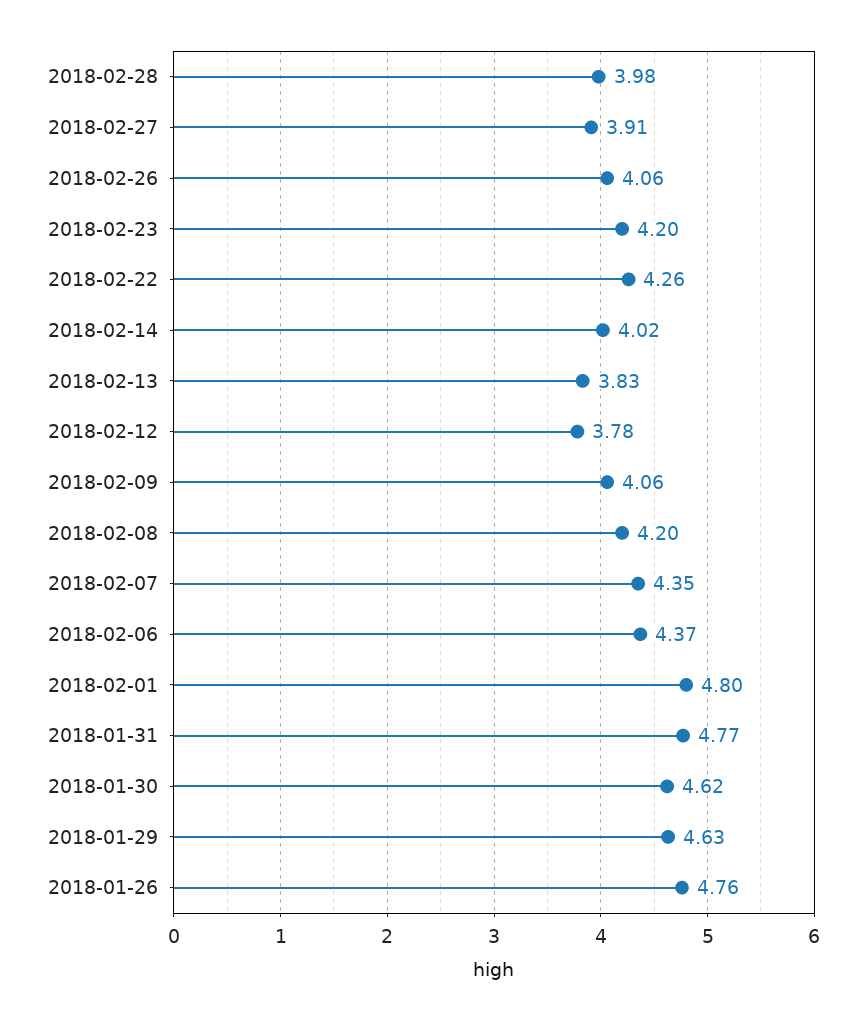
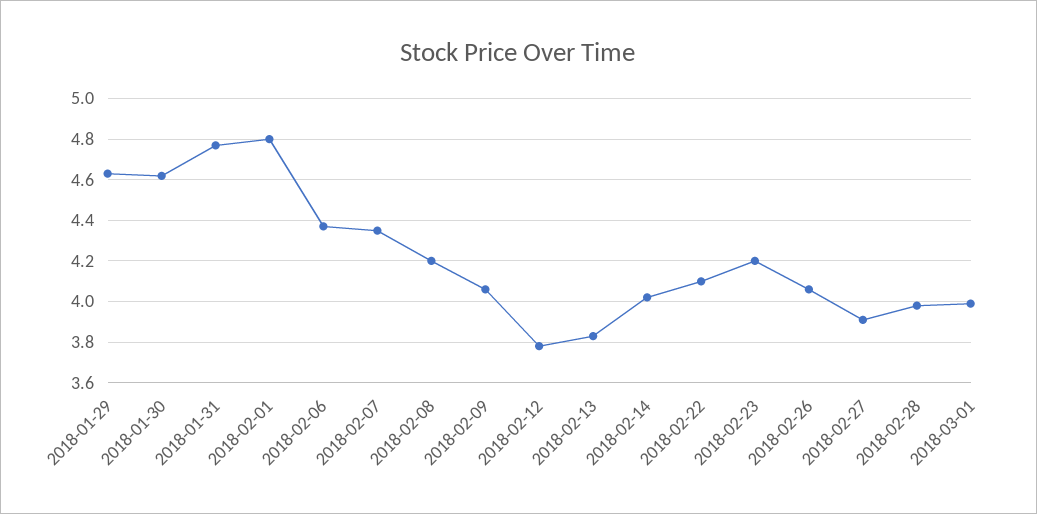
2018-02-22: 4.26 -> 4.1
2018-01-26: 4.76 -> none
2018-03-01: none -> 4

